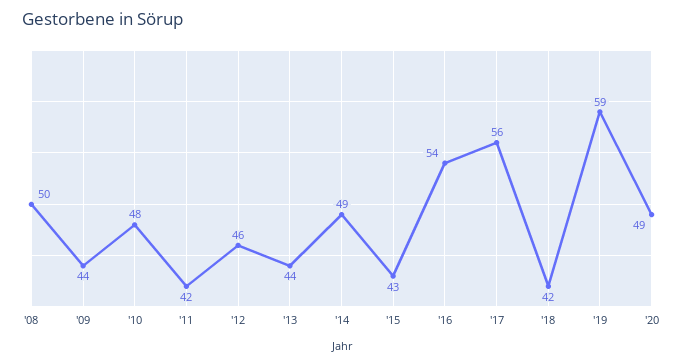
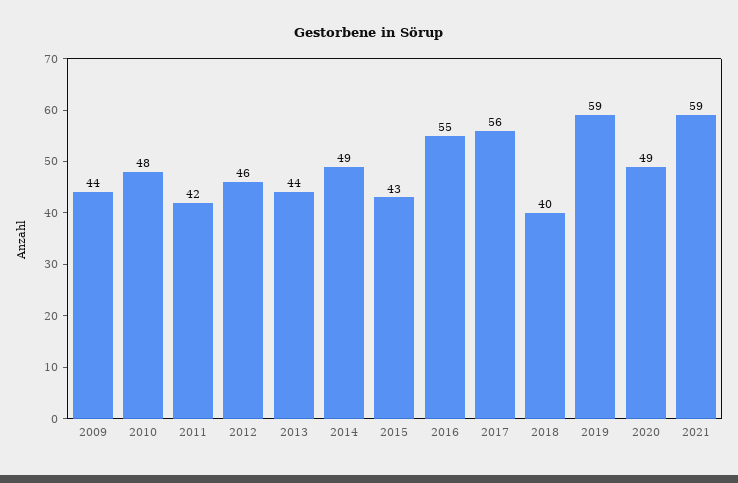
'08: 50 -> none
'16: 54 -> 55
'18: 42 -> 40
2021: none -> 59

